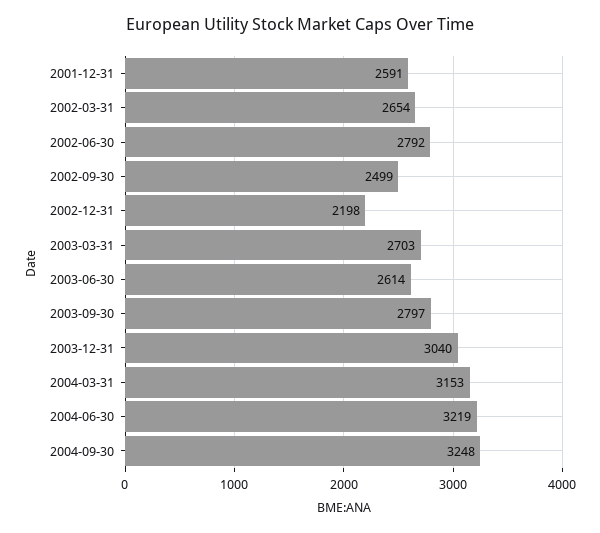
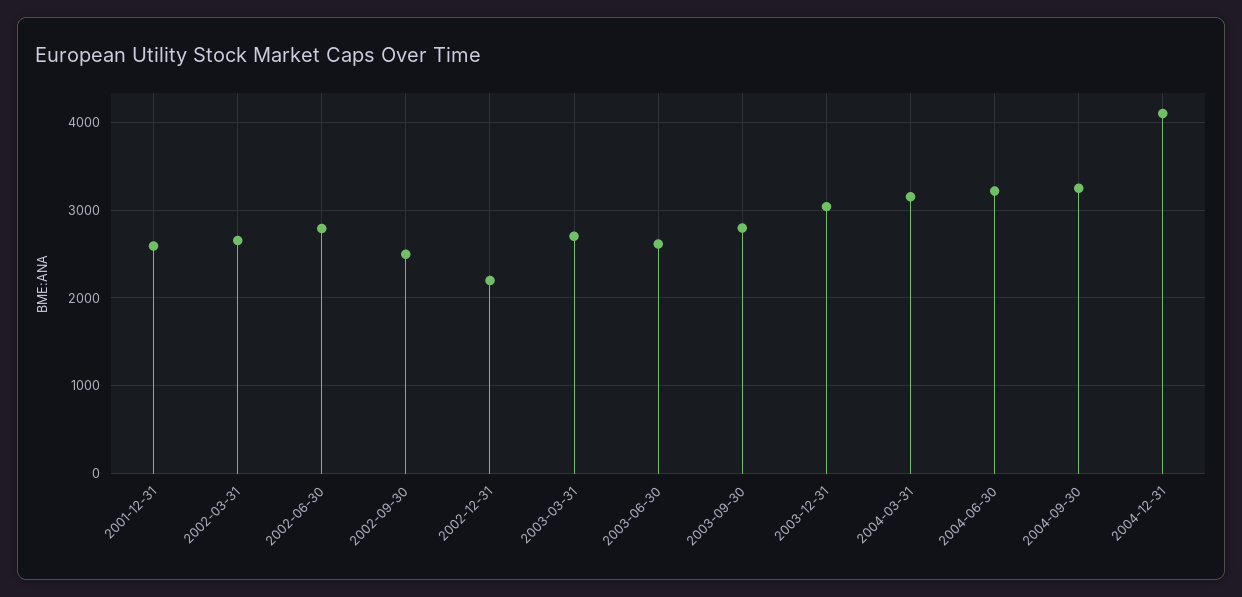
2004-12-31: none -> 4100

